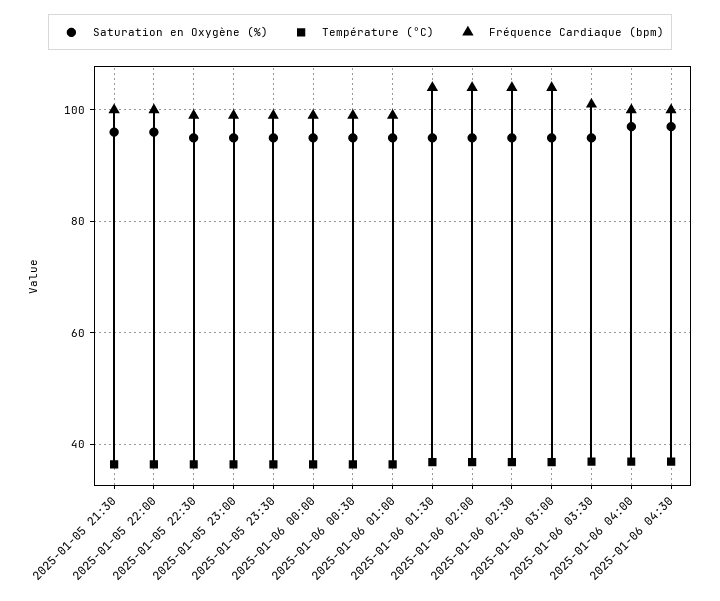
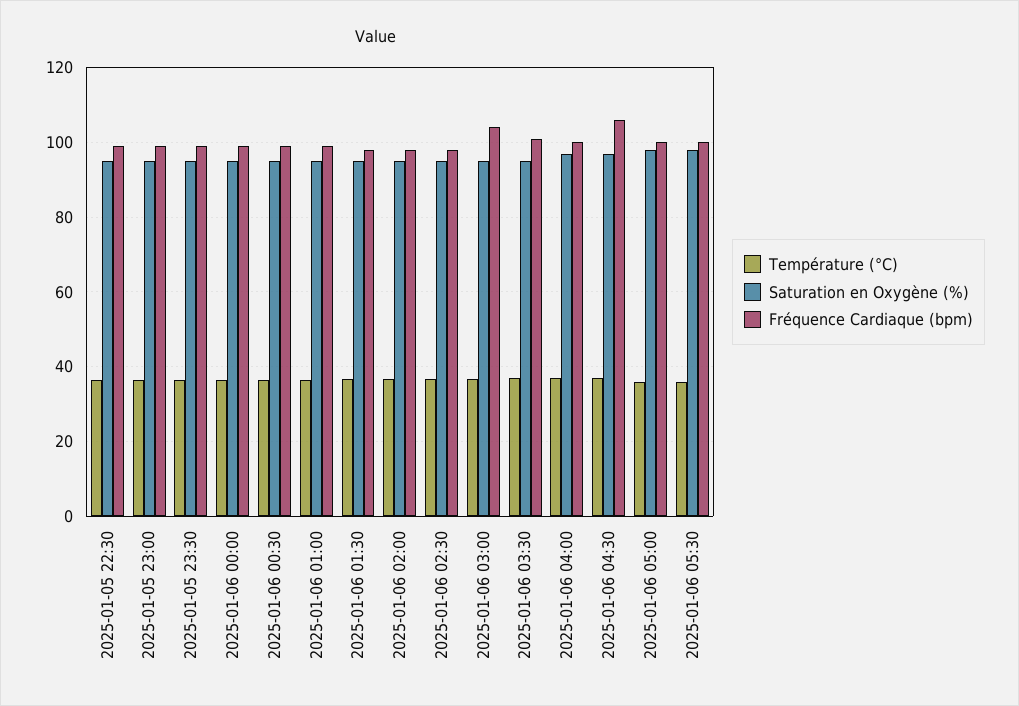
Saturation en Oxygène (%), 2025-01-05 21:30: 96 -> none
Température (°C), 2025-01-05 21:30: 36 -> none
Fréquence Cardiaque (bpm), 2025-01-05 21:30: 100 -> none
Saturation en Oxygène (%), 2025-01-05 22:00: 96 -> none
Température (°C), 2025-01-05 22:00: 36 -> none
Fréquence Cardiaque (bpm), 2025-01-05 22:00: 100 -> none
Fréquence Cardiaque (bpm), 2025-01-06 01:30: 104 -> 98
Fréquence Cardiaque (bpm), 2025-01-06 02:00: 104 -> 98
Fréquence Cardiaque (bpm), 2025-01-06 02:30: 104 -> 98
Fréquence Cardiaque (bpm), 2025-01-06 04:30: 100 -> 106
Température (°C), 2025-01-06 05:00: none -> 36
Saturation en Oxygène (%), 2025-01-06 05:00: none -> 98
Fréquence Cardiaque (bpm), 2025-01-06 05:00: none -> 100
Température (°C), 2025-01-06 05:30: none -> 36
Saturation en Oxygène (%), 2025-01-06 05:30: none -> 98
Fréquence Cardiaque (bpm), 2025-01-06 05:30: none -> 100

